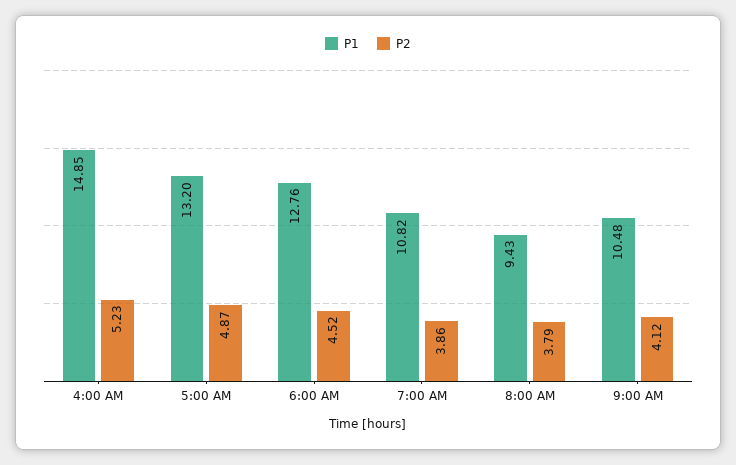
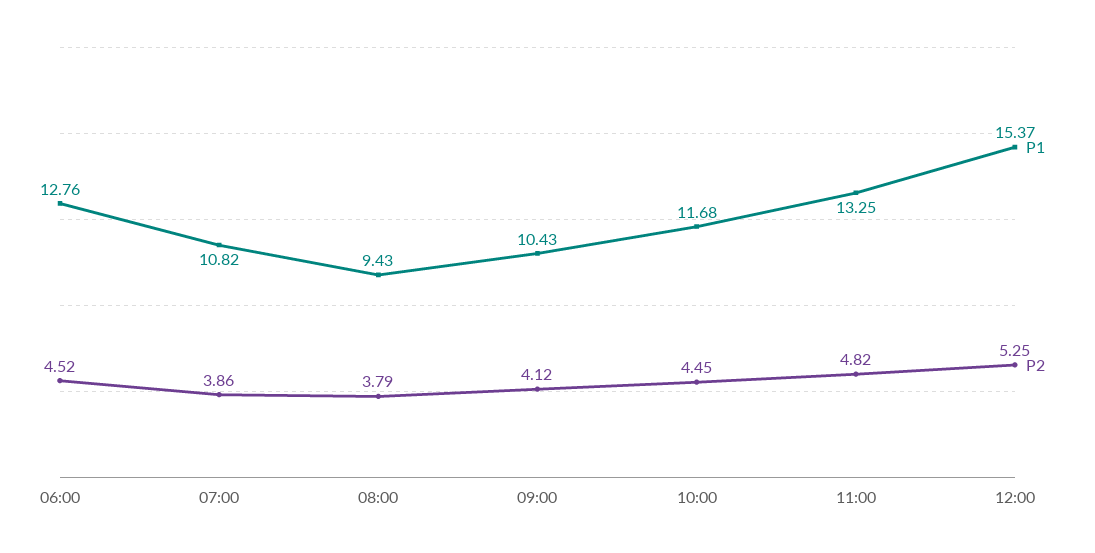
P1, 4:00 AM: 14.85 -> none
P2, 4:00 AM: 5.23 -> none
P1, 5:00 AM: 13.2 -> none
P2, 5:00 AM: 4.87 -> none
P1, 9:00 AM: 10.48 -> 10.43
P1, 10:00: none -> 11.68
P2, 10:00: none -> 4.45
P1, 11:00: none -> 13.25
P2, 11:00: none -> 4.82
P1, 12:00: none -> 15.37
P2, 12:00: none -> 5.25

